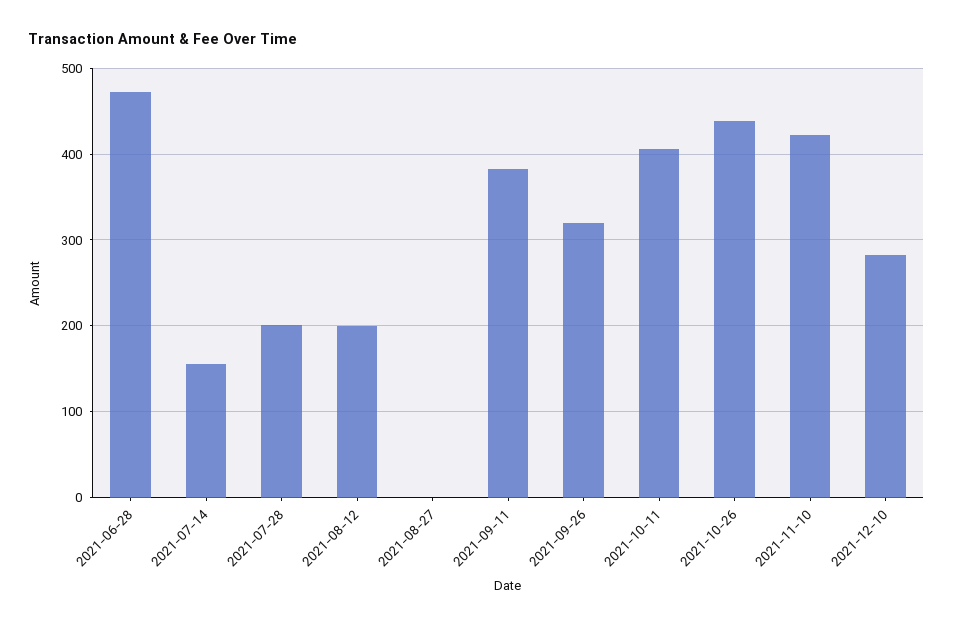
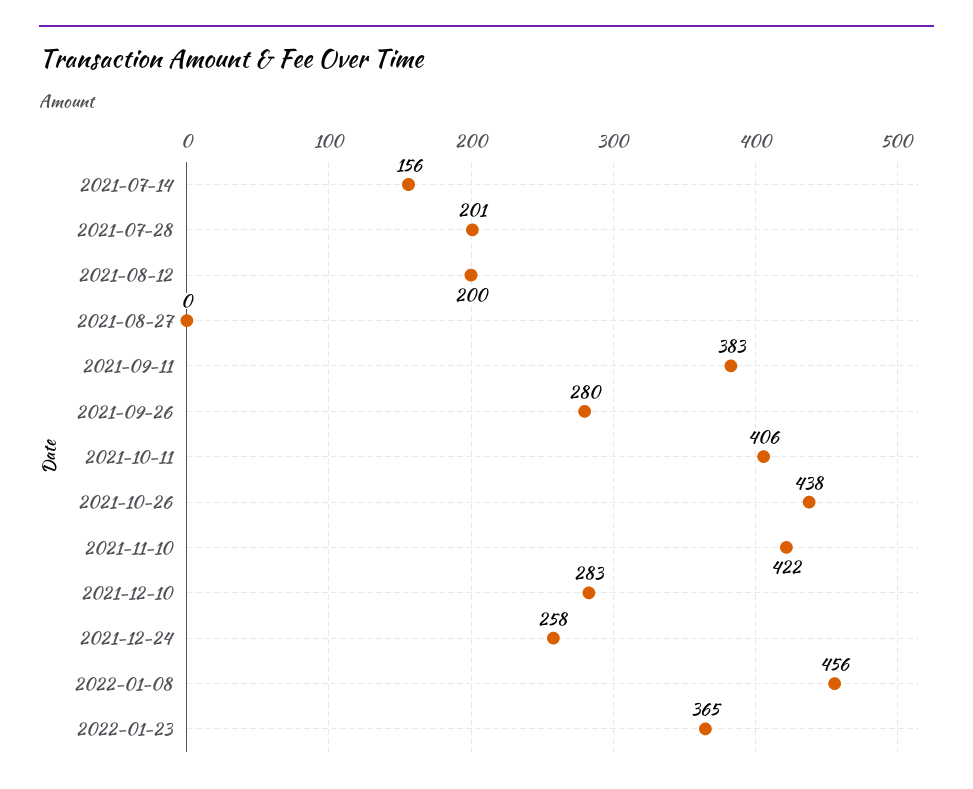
2021-06-28: 470 -> none
2021-09-26: 320 -> 280
2021-12-24: none -> 258
2022-01-08: none -> 456
2022-01-23: none -> 365

